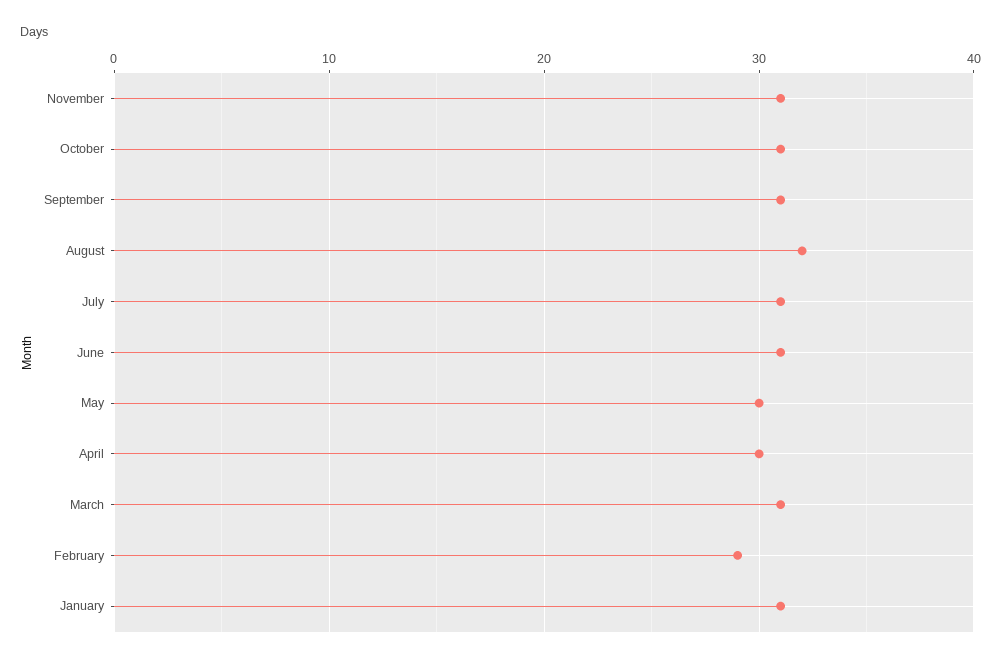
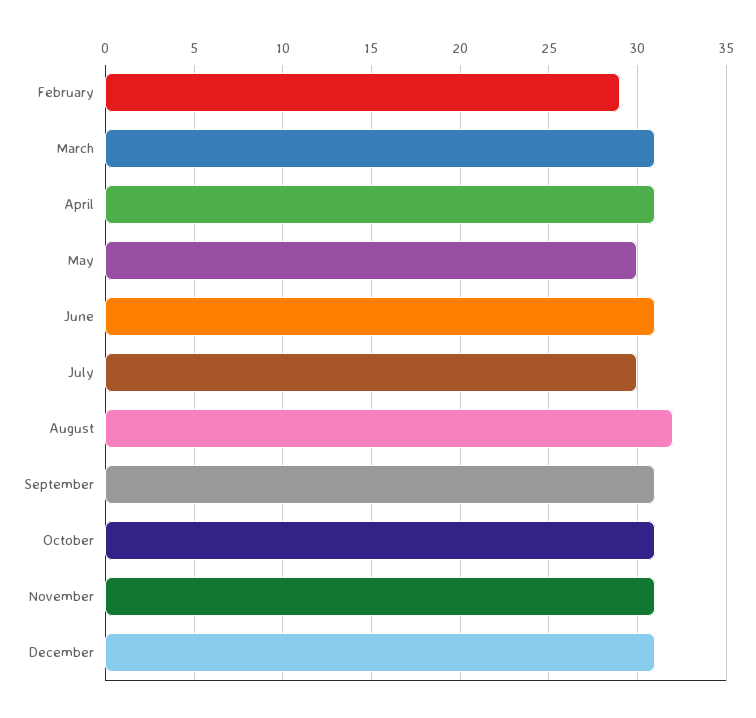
July: 31 -> 30
April: 30 -> 31
January: 31 -> none
December: none -> 31

